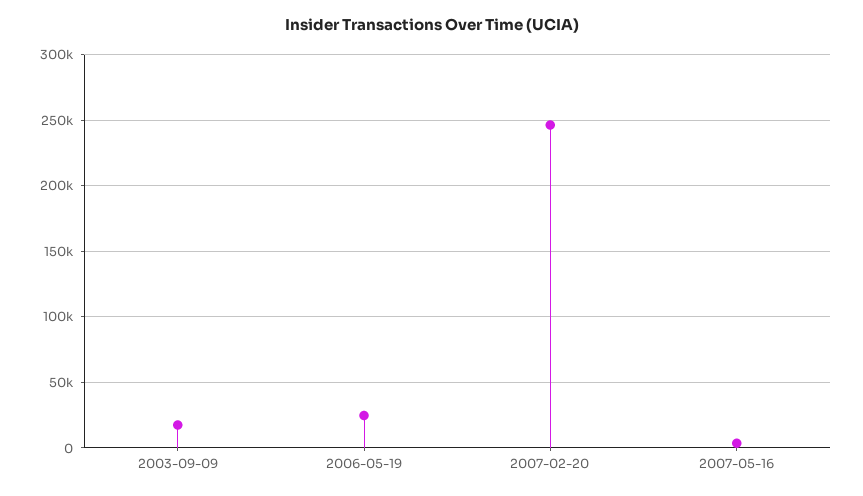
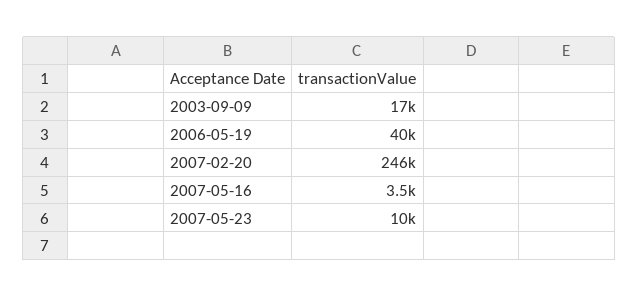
2006-05-19: 25000 -> 40000
2007-05-23: none -> 10000

